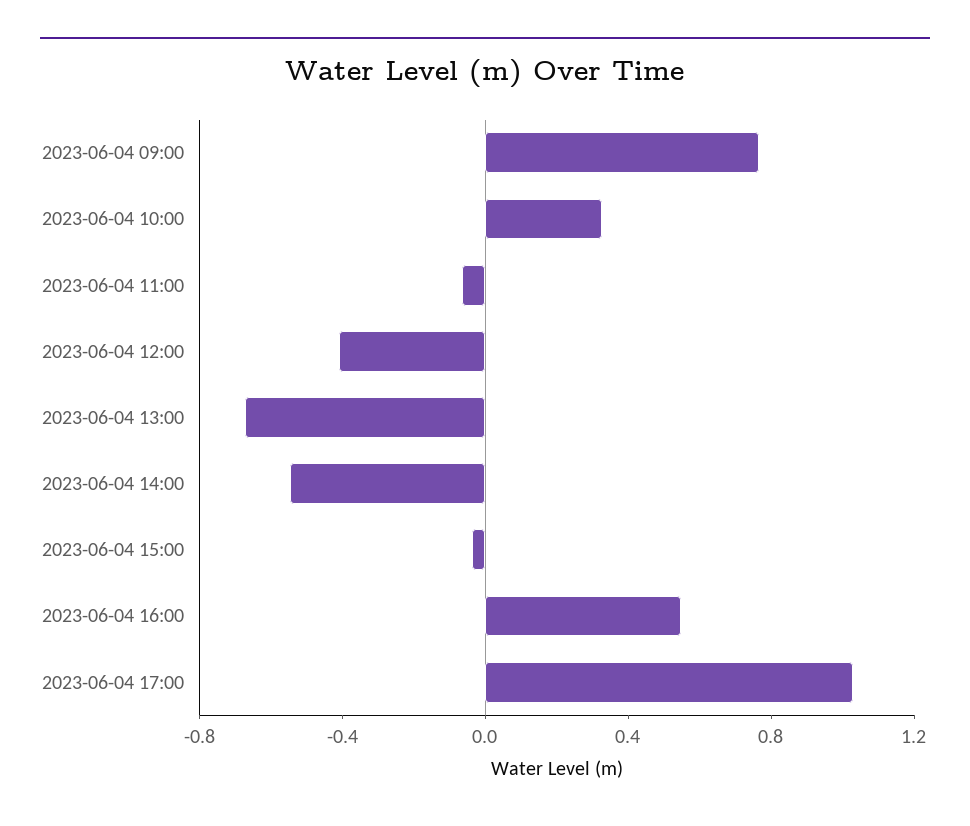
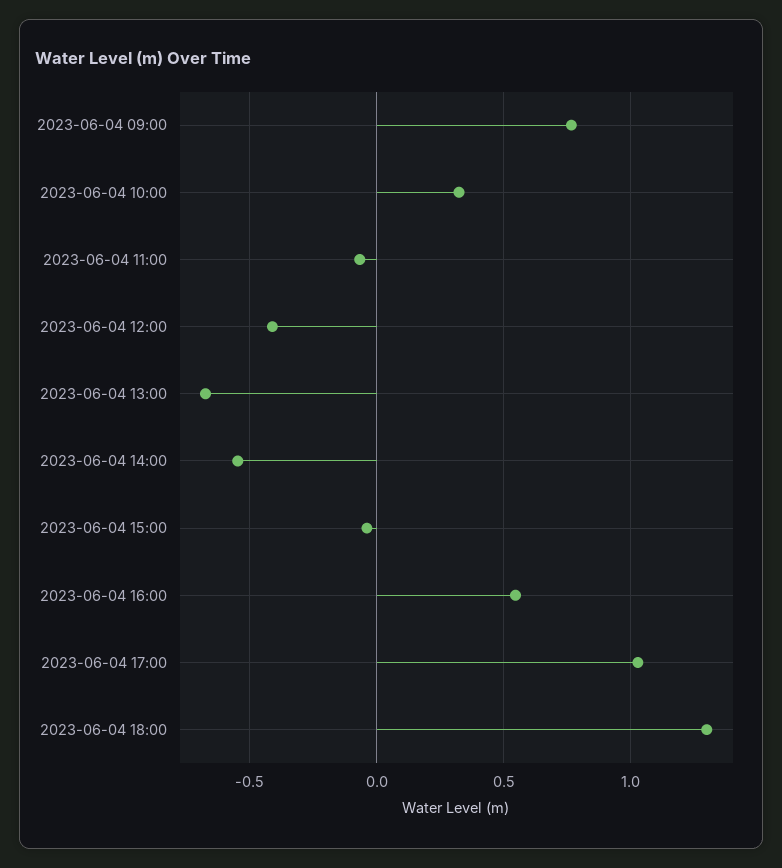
2023-06-04 18:00: none -> 1.3

